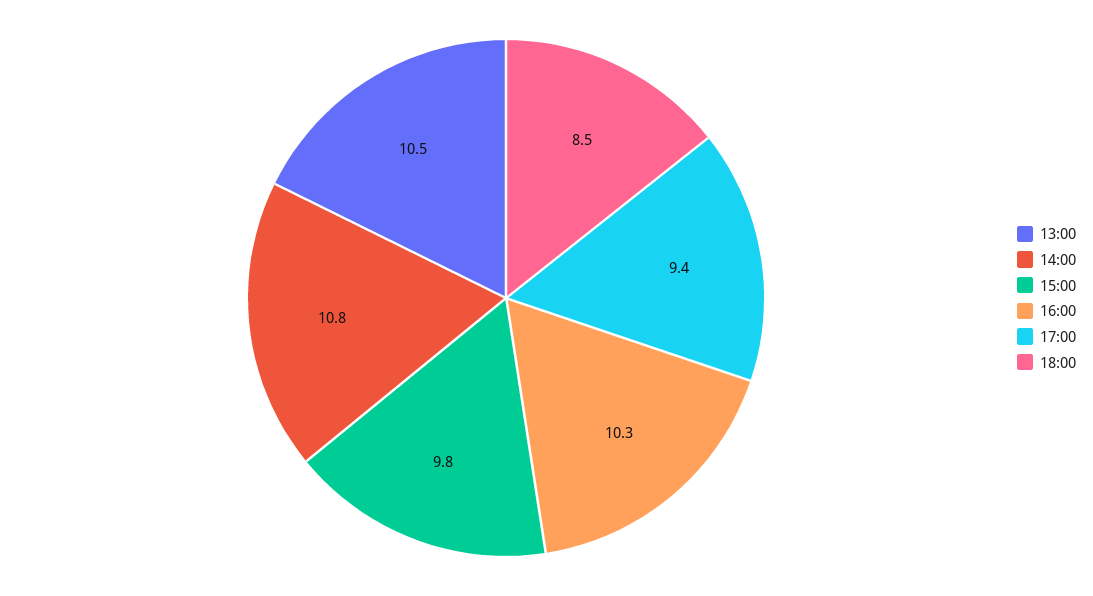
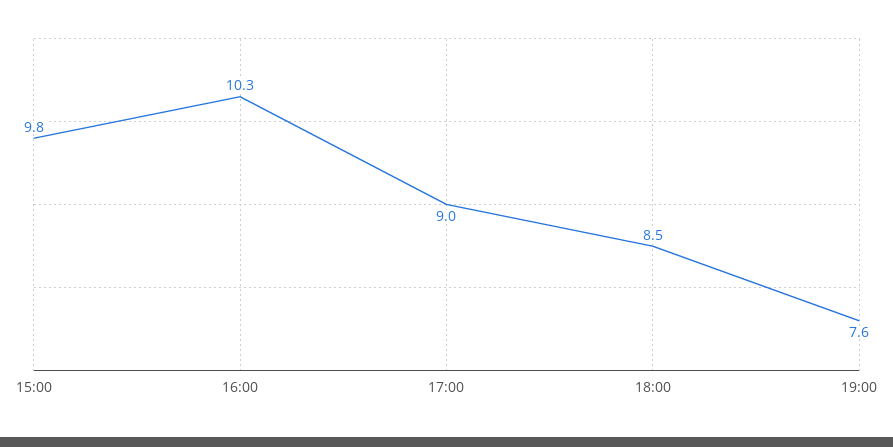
13:00: 10.5 -> none
14:00: 10.8 -> none
17:00: 9.4 -> 9
19:00: none -> 7.6

